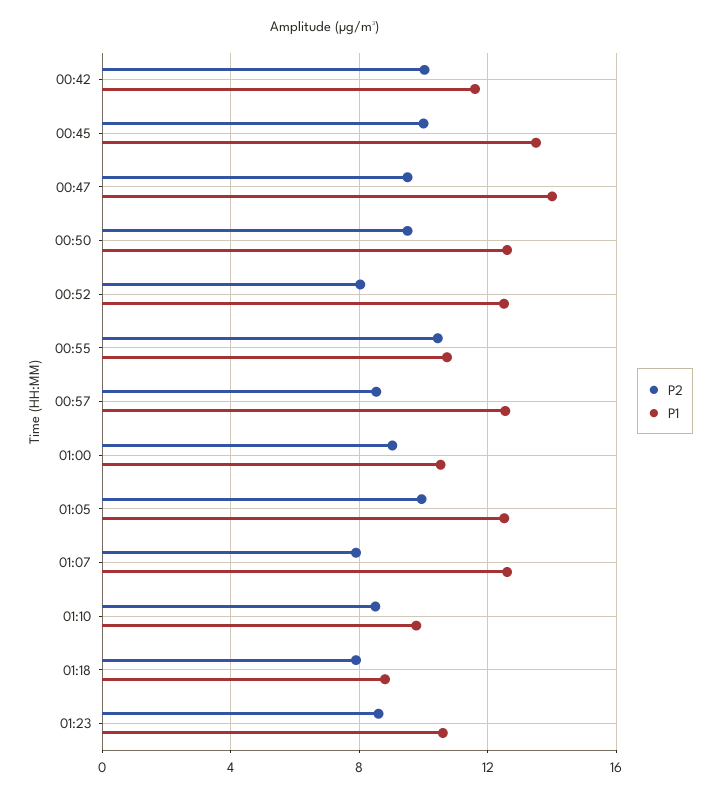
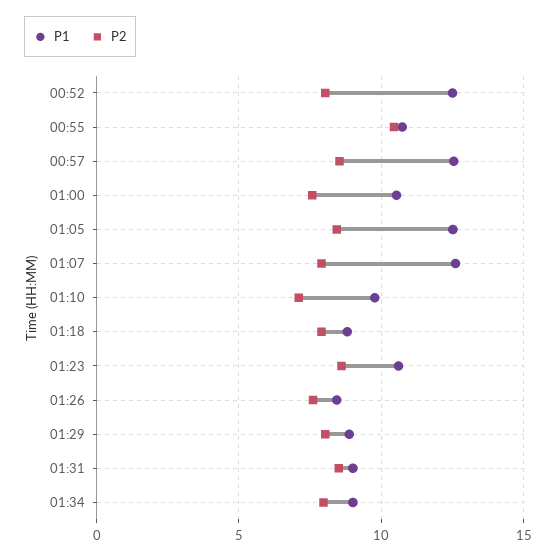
P2, 00:42: 10 -> none
P1, 00:42: 11.5 -> none
P2, 00:45: 10 -> none
P1, 00:45: 13.5 -> none
P2, 00:47: 9.5 -> none
P1, 00:47: 14 -> none
P2, 00:50: 9.5 -> none
P1, 00:50: 12.5 -> none
P2, 01:00: 9 -> 7.5
P2, 01:05: 10 -> 8.5
P2, 01:10: 8.5 -> 7
P1, 01:26: none -> 8.5
P2, 01:26: none -> 7.5
P1, 01:29: none -> 9
P2, 01:29: none -> 8
P1, 01:31: none -> 9
P2, 01:31: none -> 8.5
P1, 01:34: none -> 9
P2, 01:34: none -> 8

